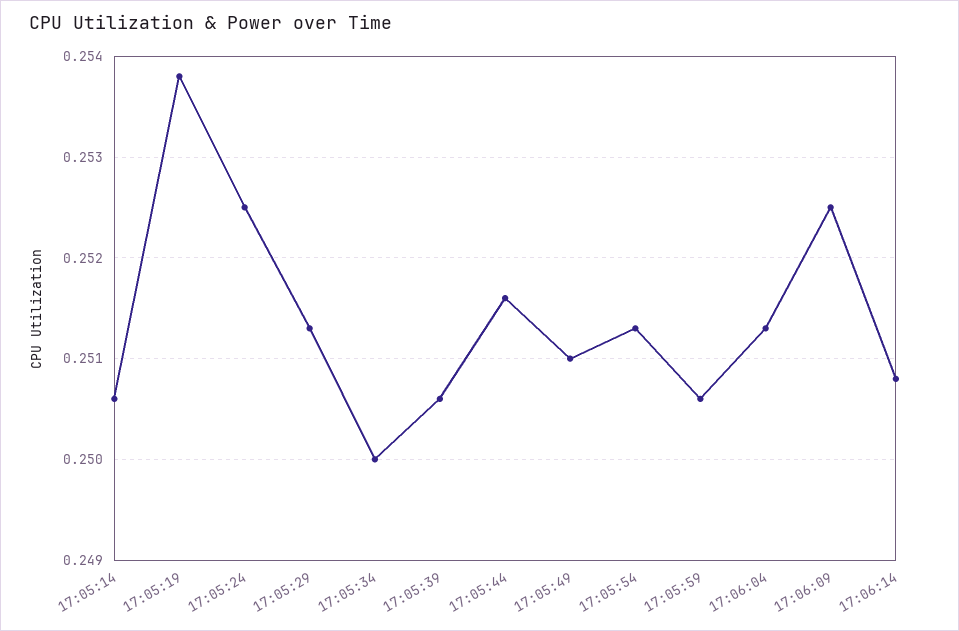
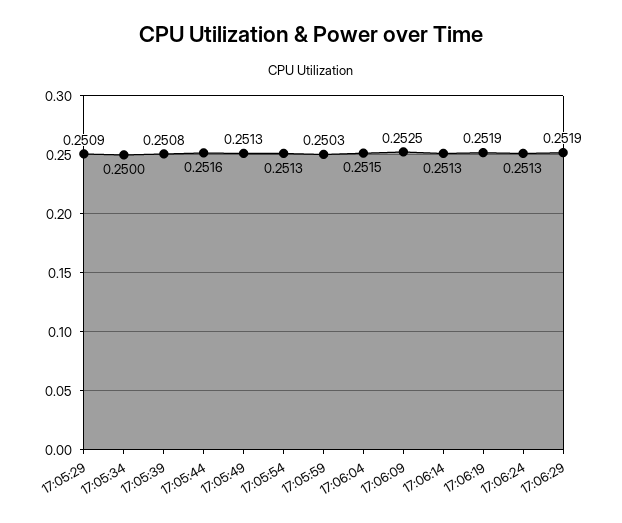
17:05:14: 0.2506 -> none
17:05:19: 0.2538 -> none
17:05:24: 0.2525 -> none
17:05:29: 0.2513 -> 0.2509
17:05:39: 0.2506 -> 0.2508
17:05:49: 0.251 -> 0.2513
17:05:59: 0.2506 -> 0.2503
17:06:04: 0.2513 -> 0.2515
17:06:14: 0.2508 -> 0.2513
17:06:19: none -> 0.2519
17:06:24: none -> 0.2513
17:06:29: none -> 0.2519

